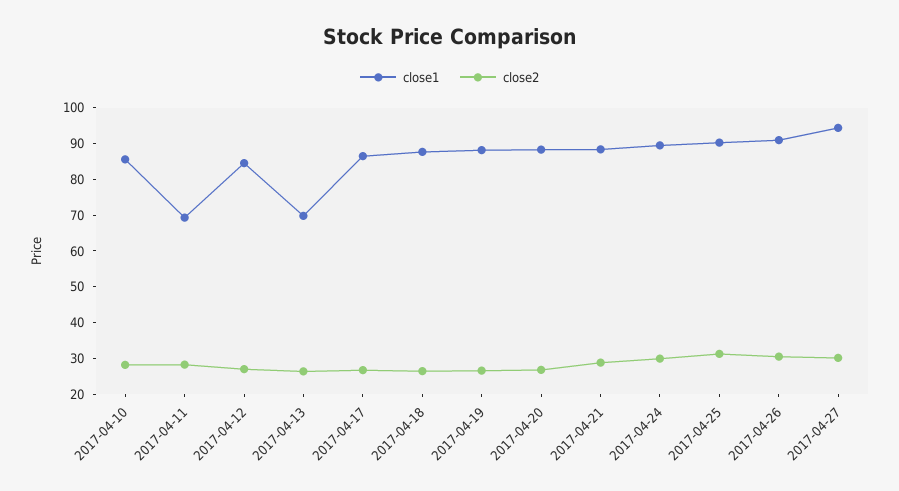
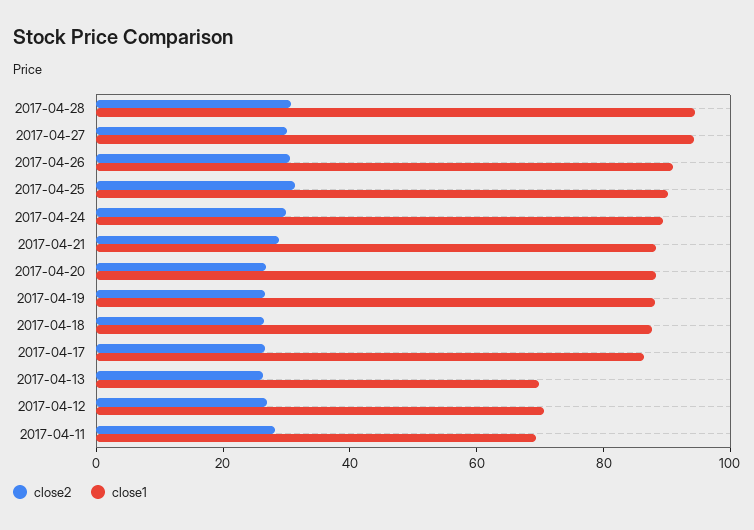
close1, 2017-04-10: 85 -> none
close2, 2017-04-10: 27.5 -> none
close1, 2017-04-12: 85 -> 70
close2, 2017-04-28: none -> 30
close1, 2017-04-28: none -> 95

